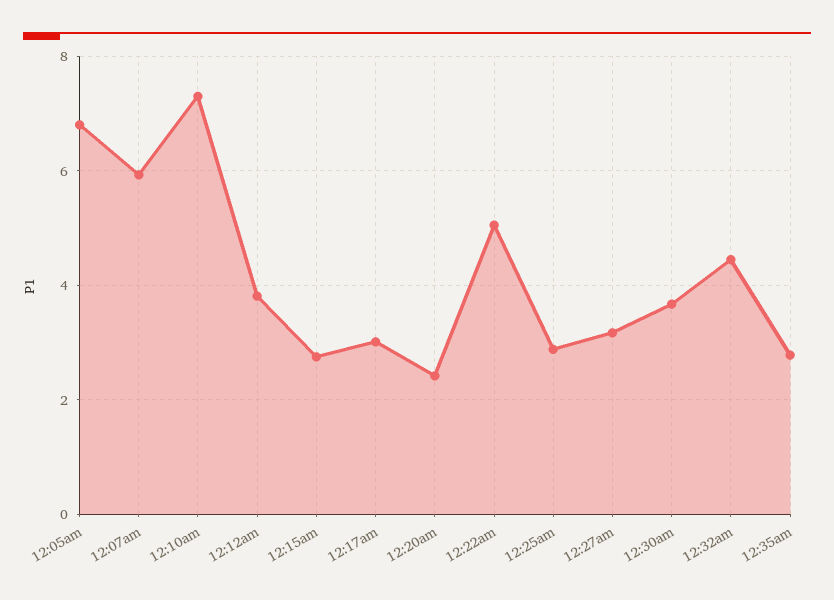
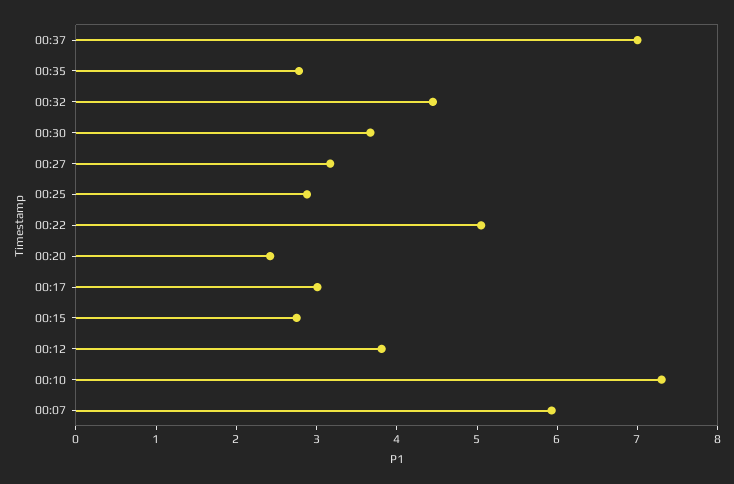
12:05am: 6.8 -> none
00:37: none -> 7

